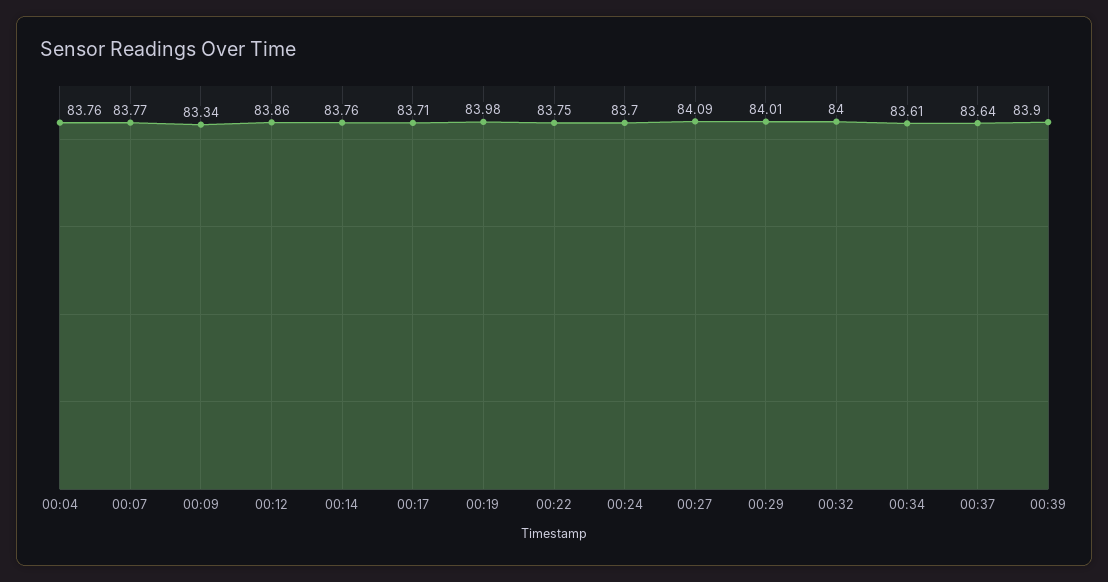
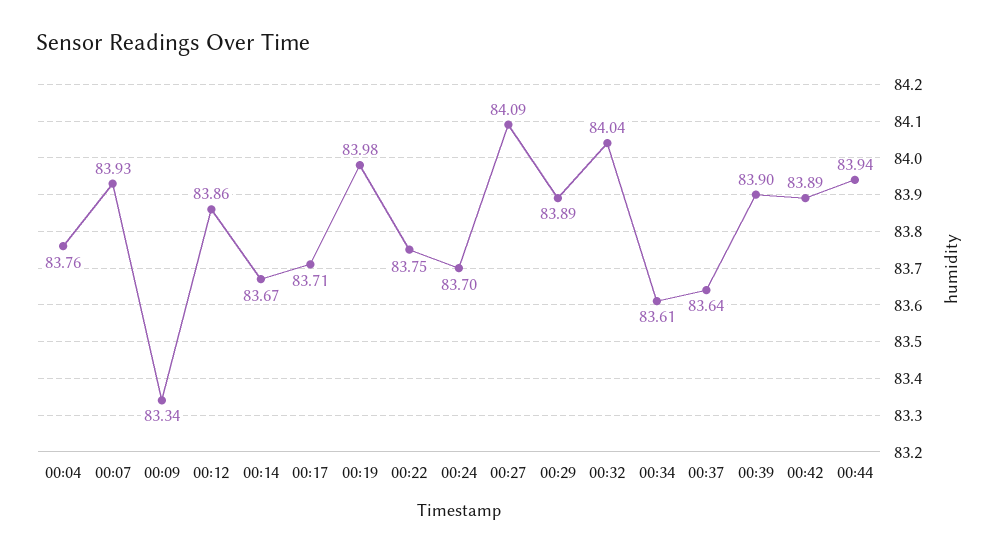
00:07: 83.77 -> 83.93
00:14: 83.76 -> 83.67
00:29: 84.01 -> 83.89
00:32: 84 -> 84.04
00:42: none -> 83.89
00:44: none -> 83.94

